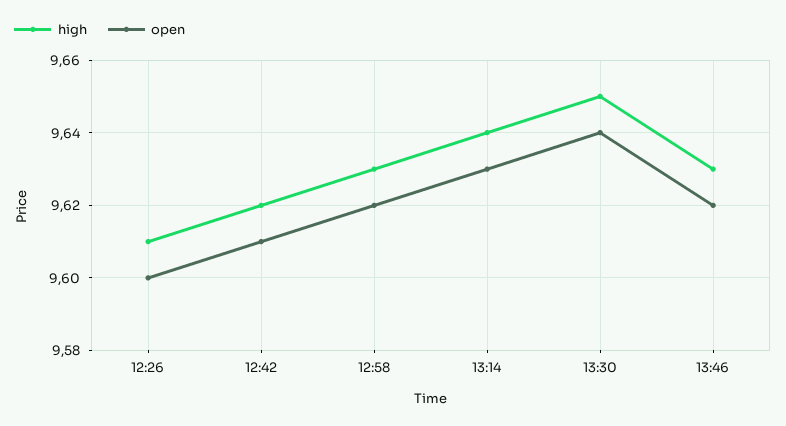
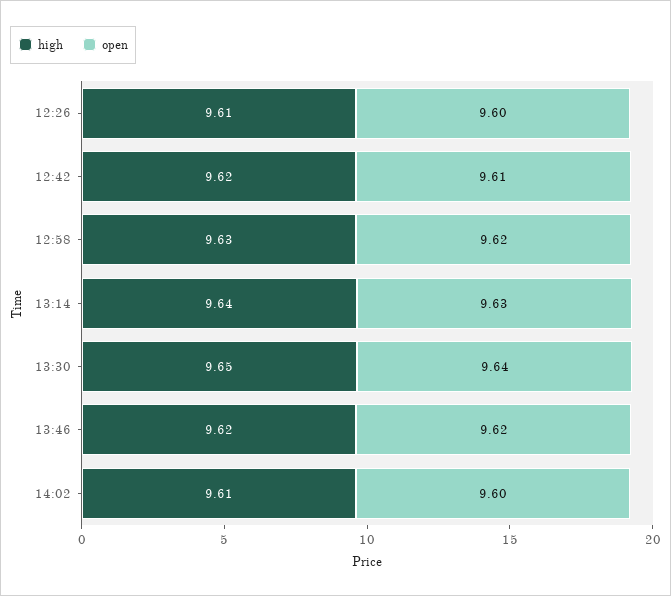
high, 13:46: 9.63 -> 9.62
high, 14:02: none -> 9.61
open, 14:02: none -> 9.6

